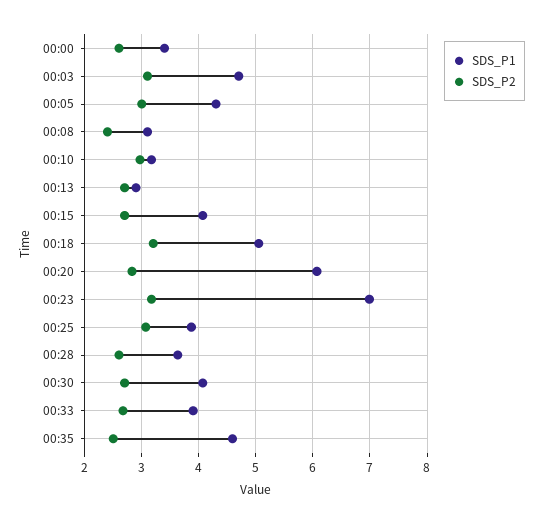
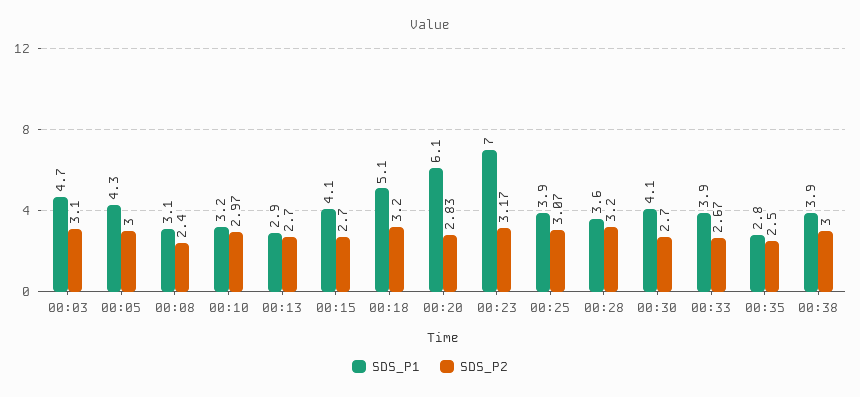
SDS_P1, 00:00: 3.4 -> none
SDS_P2, 00:00: 2.6 -> none
SDS_P2, 00:28: 2.6 -> 3.2
SDS_P1, 00:35: 4.6 -> 2.8
SDS_P1, 00:38: none -> 3.9
SDS_P2, 00:38: none -> 3

